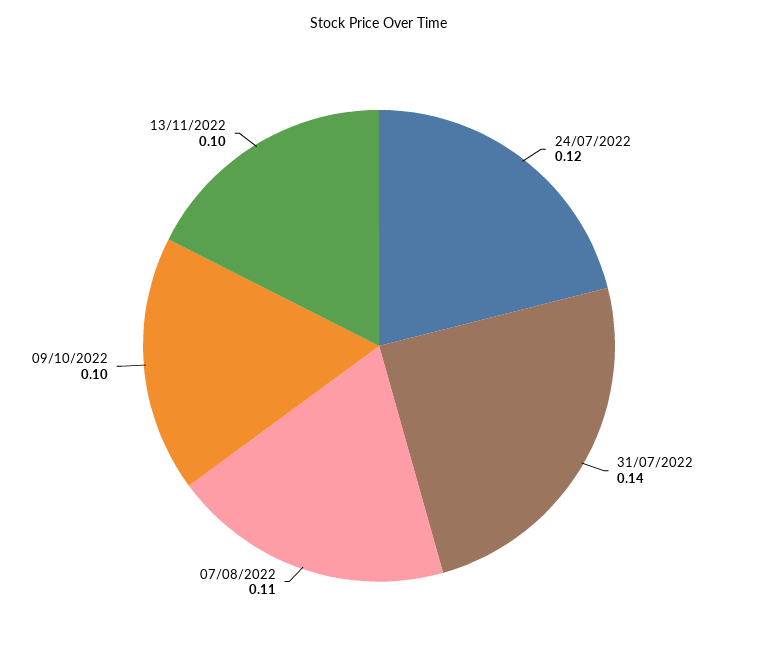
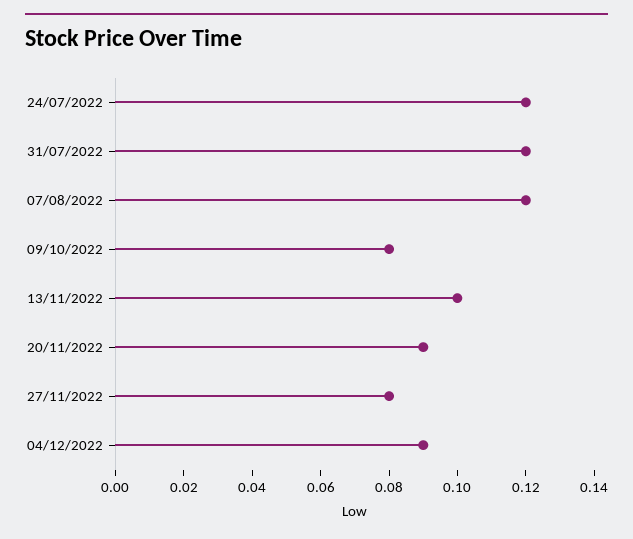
31/07/2022: 0.14 -> 0.12
07/08/2022: 0.11 -> 0.12
09/10/2022: 0.1 -> 0.08
20/11/2022: none -> 0.09
27/11/2022: none -> 0.08
04/12/2022: none -> 0.09

